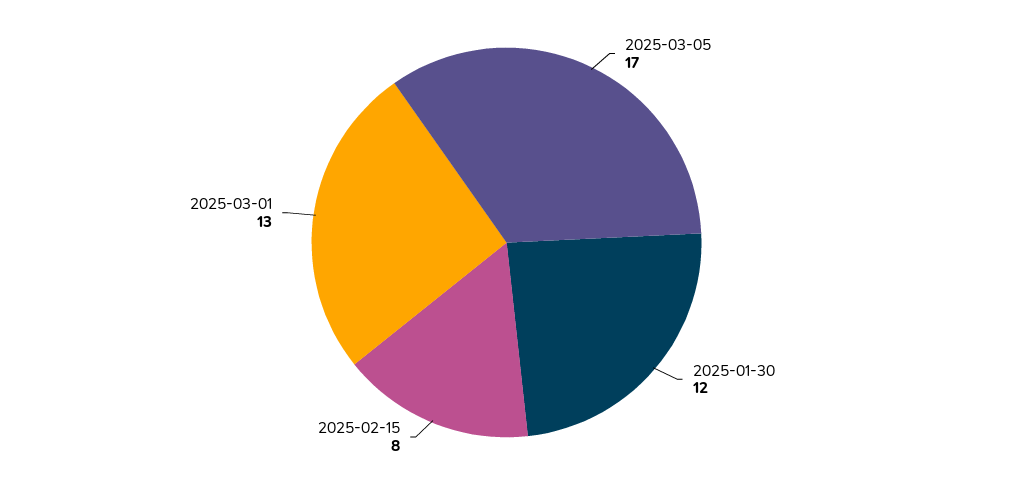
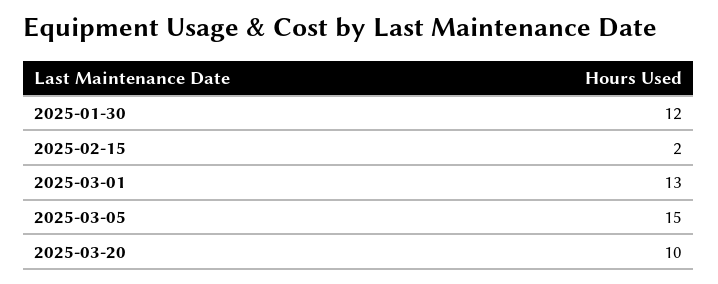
2025-03-05: 17 -> 15
2025-02-15: 8 -> 2
2025-03-20: none -> 10

